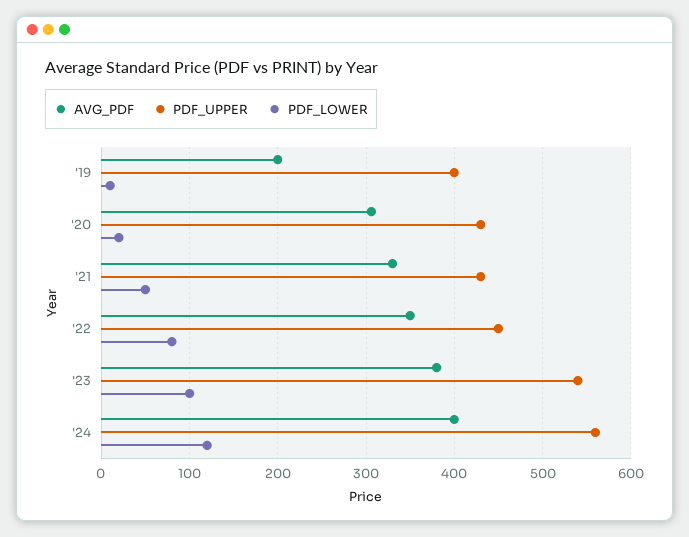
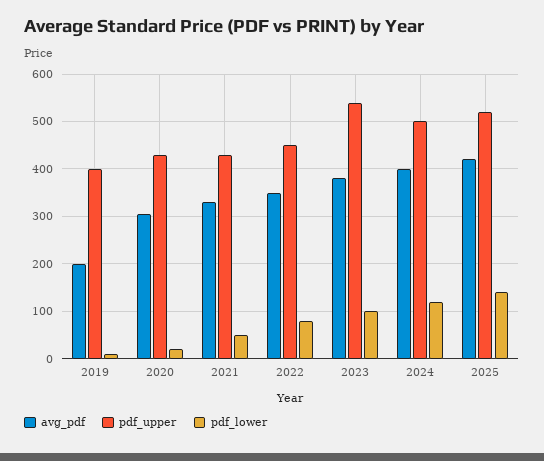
PDF_UPPER, '24: 560 -> 500
AVG_PDF, 2025: none -> 420
PDF_UPPER, 2025: none -> 520
PDF_LOWER, 2025: none -> 140

